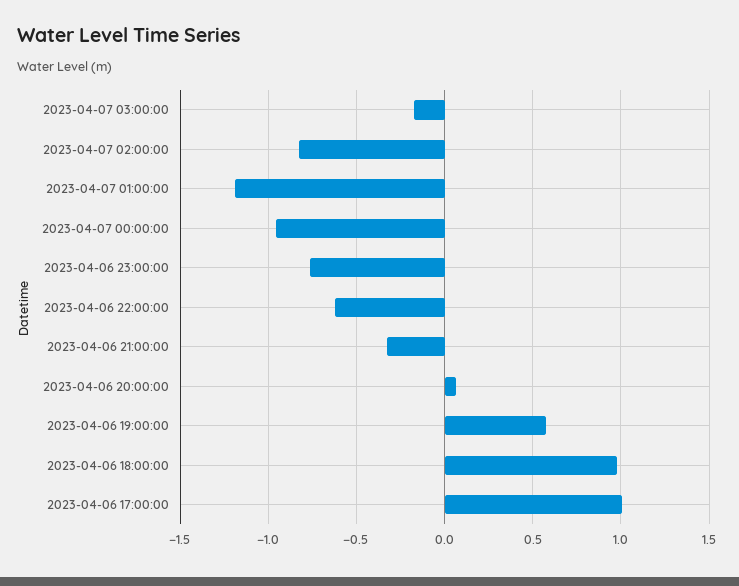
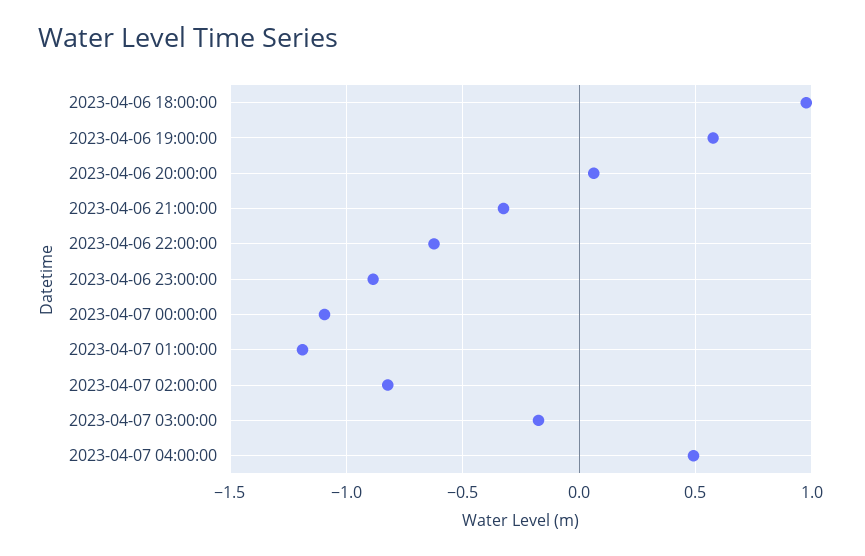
2023-04-07 00:00:00: -0.95 -> -1.1
2023-04-06 23:00:00: -0.75 -> -0.9
2023-04-06 17:00:00: 1 -> none
2023-04-07 04:00:00: none -> 0.5

